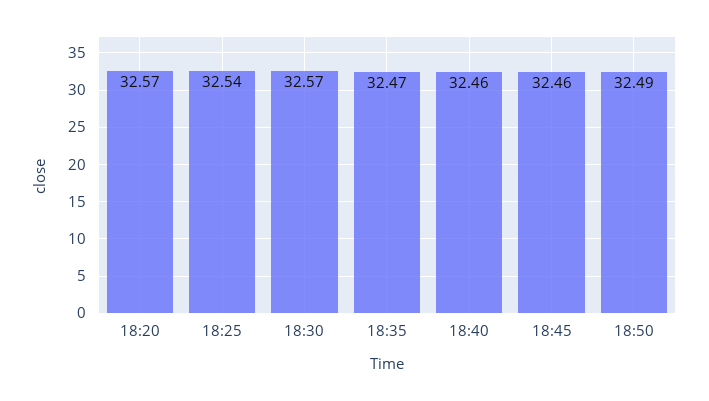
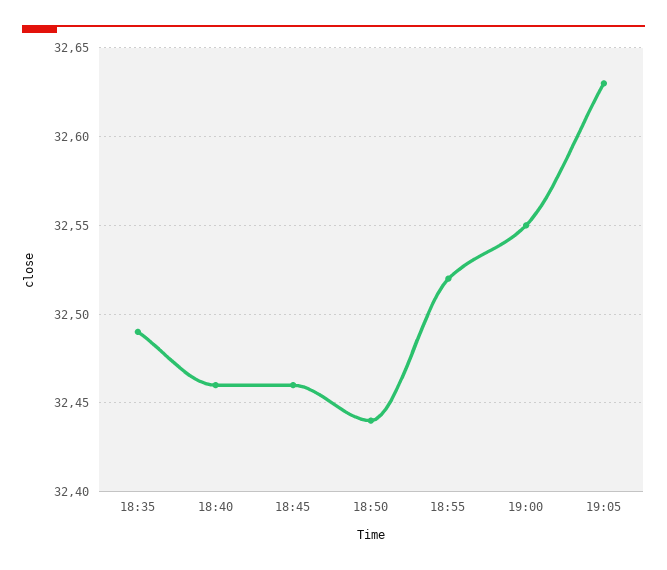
18:20: 32.57 -> none
18:25: 32.54 -> none
18:30: 32.57 -> none
18:35: 32.47 -> 32.49
18:50: 32.49 -> 32.44
18:55: none -> 32.52
19:00: none -> 32.55
19:05: none -> 32.63

